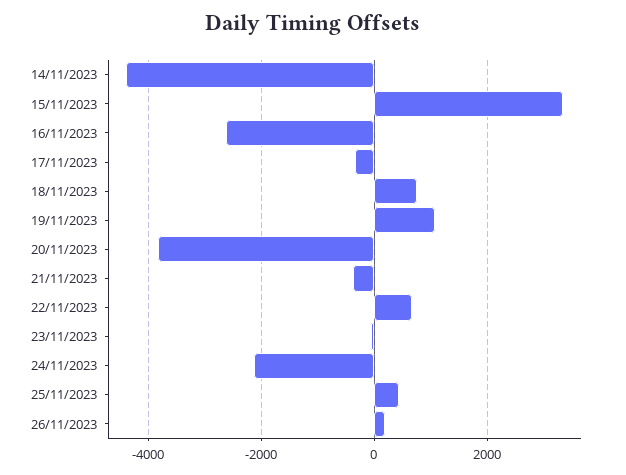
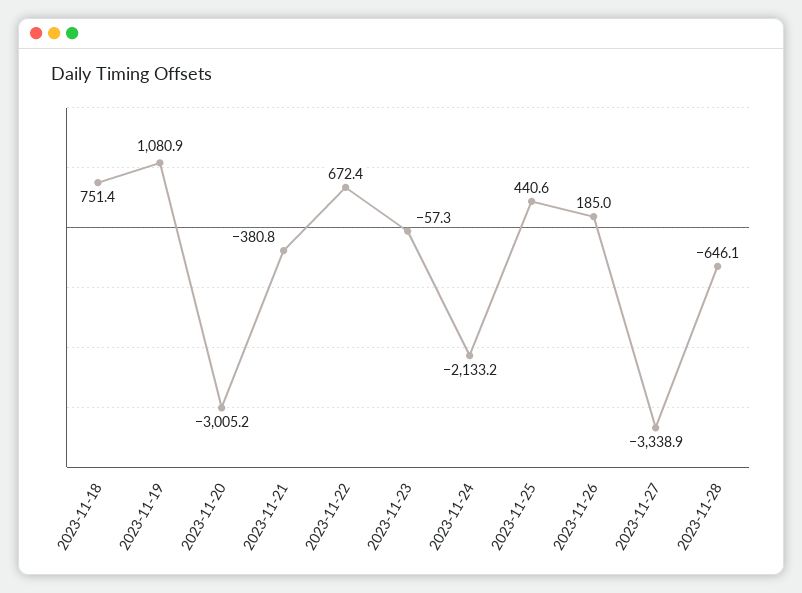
14/11/2023: -4400 -> none
15/11/2023: 3400 -> none
16/11/2023: -2600 -> none
17/11/2023: -400 -> none
20/11/2023: -3800 -> -3005.2
2023-11-27: none -> -3338.9
2023-11-28: none -> -646.1

